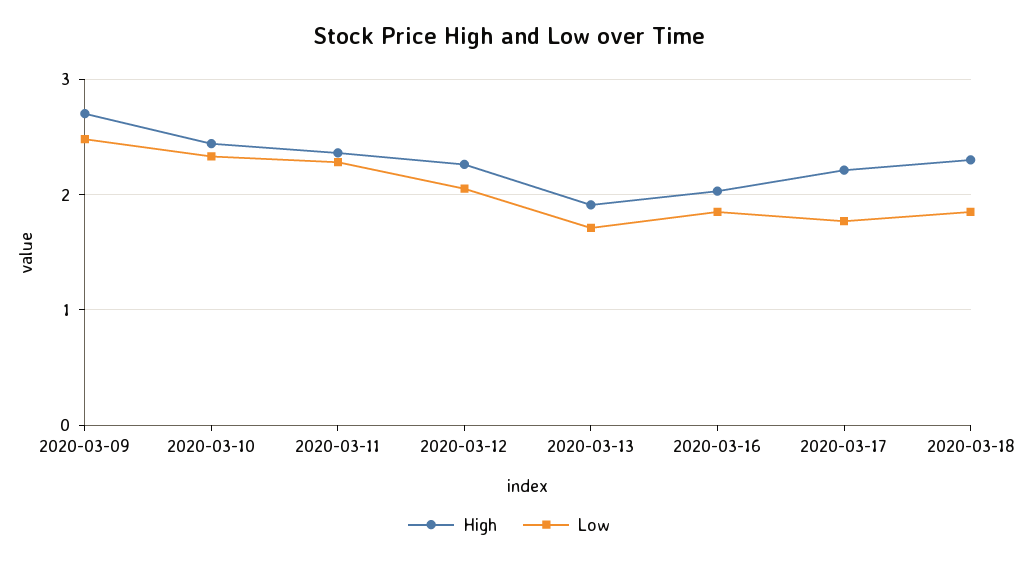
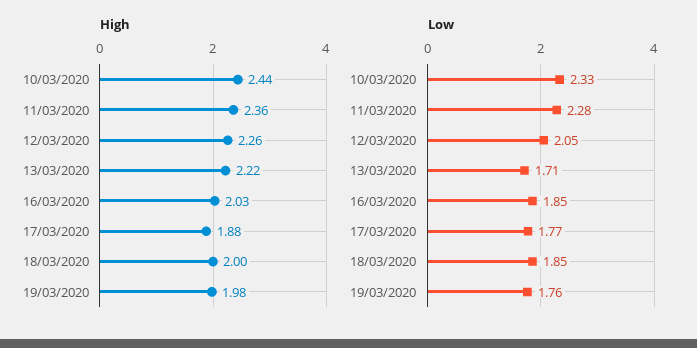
High, 2020-03-09: 2.7 -> none
Low, 2020-03-09: 2.5 -> none
High, 2020-03-13: 1.9 -> 2.22
High, 2020-03-17: 2.2 -> 1.88
High, 2020-03-18: 2.3 -> 2
High, 19/03/2020: none -> 1.98
Low, 19/03/2020: none -> 1.76

